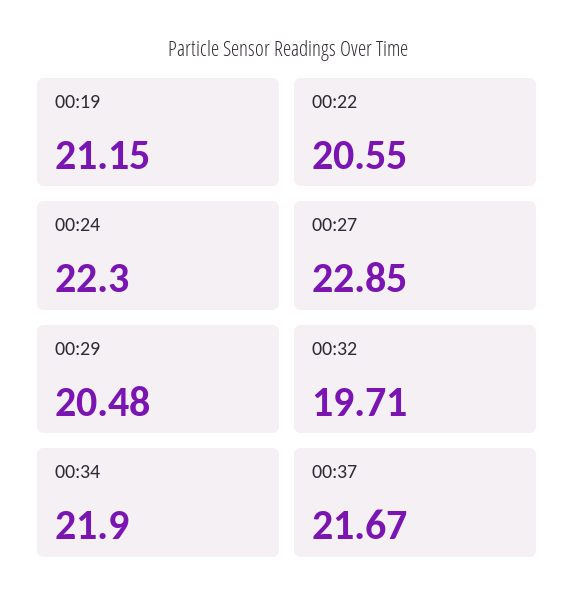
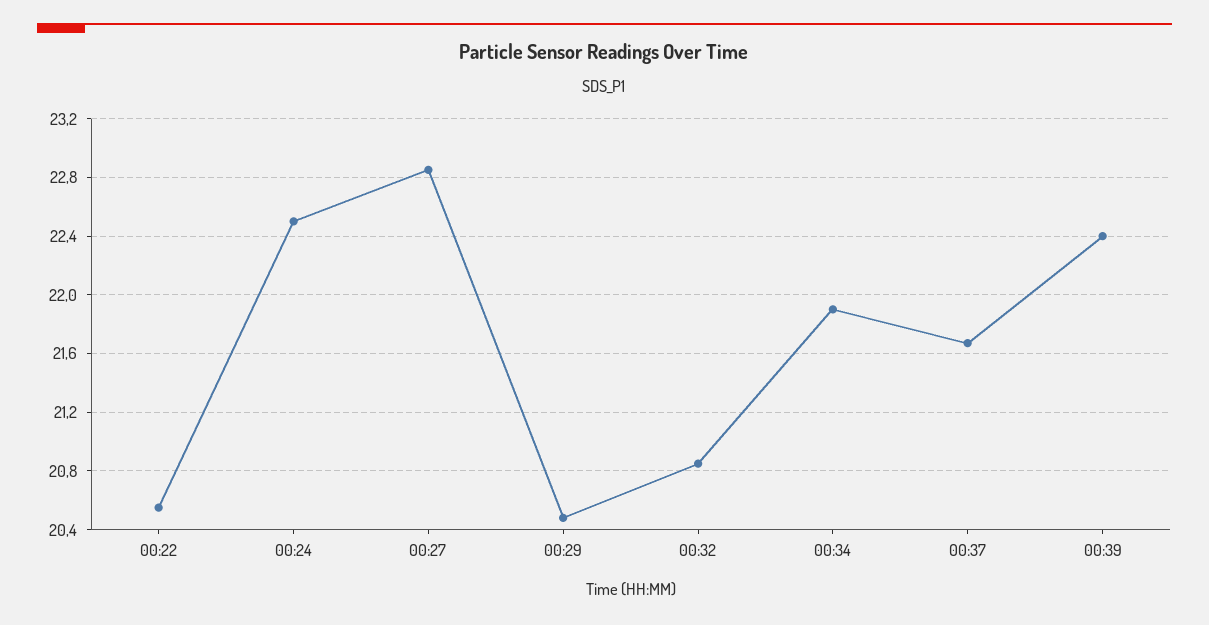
00:19: 21.15 -> none
00:24: 22.3 -> 22.5
00:32: 19.71 -> 20.85
00:39: none -> 22.4

